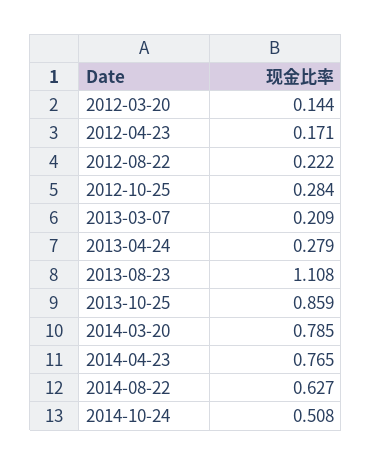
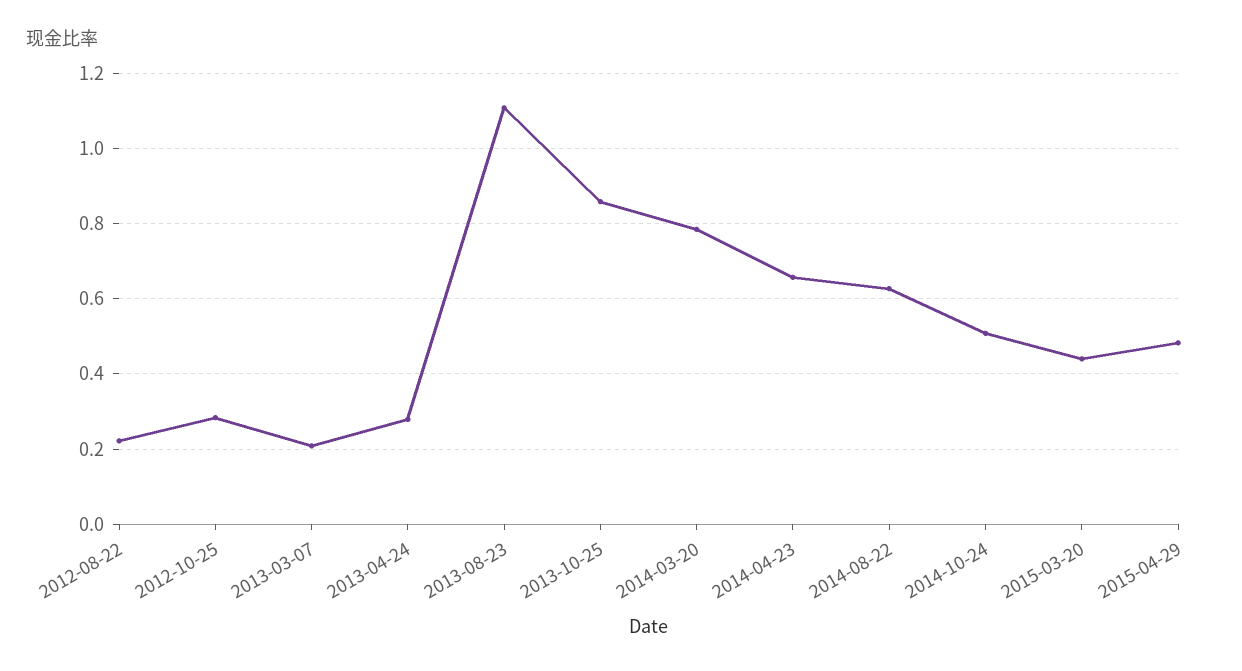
2012-03-20: 0.144 -> none
2012-04-23: 0.171 -> none
2014-04-23: 0.765 -> 0.66
2015-03-20: none -> 0.44
2015-04-29: none -> 0.48

